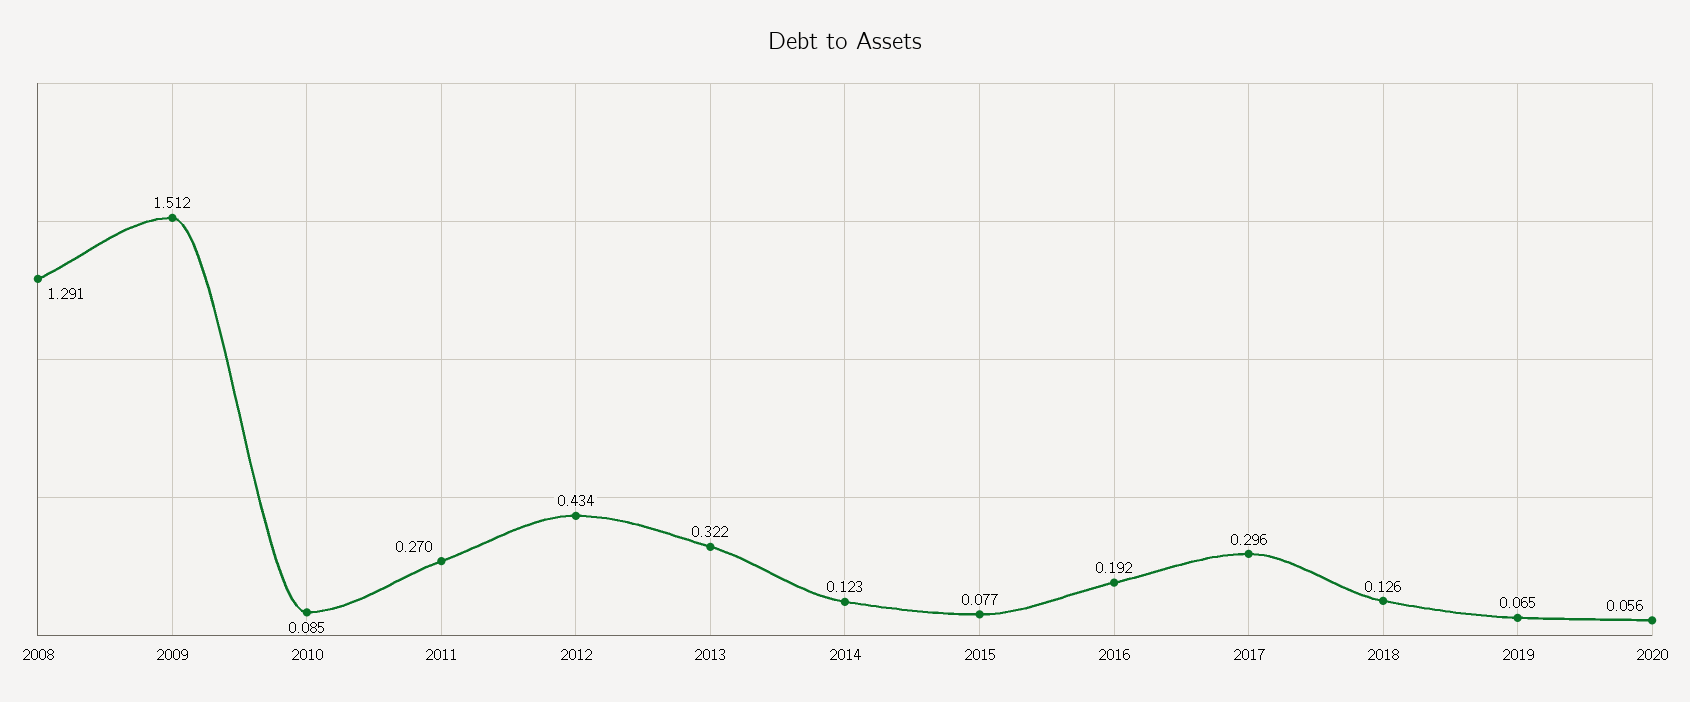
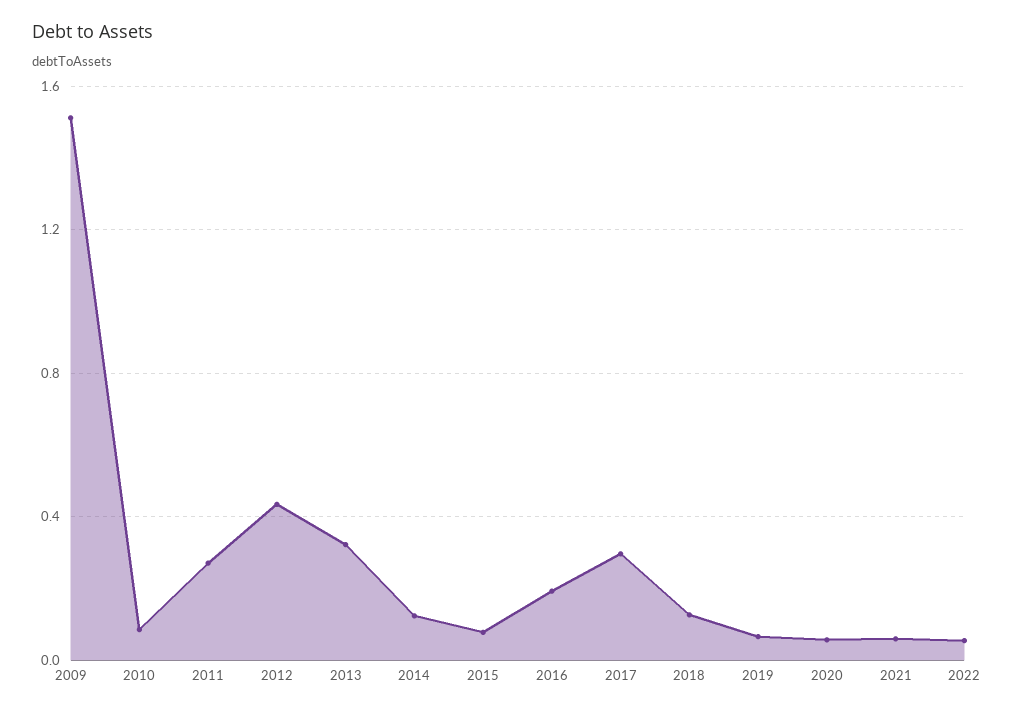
2008: 1.291 -> none
2021: none -> 0.05
2022: none -> 0.05

